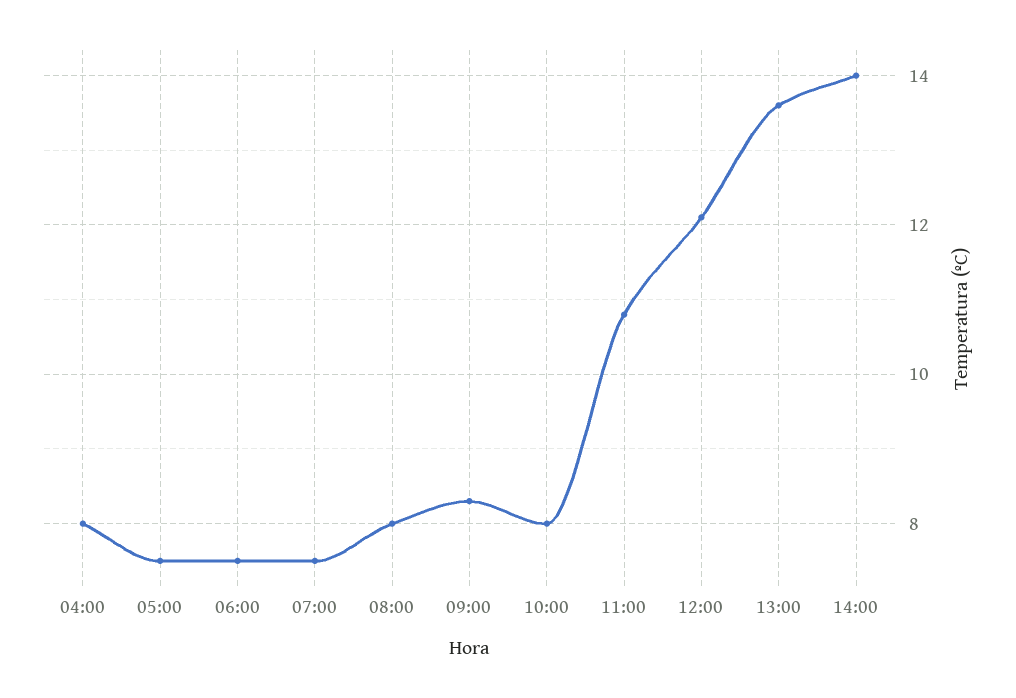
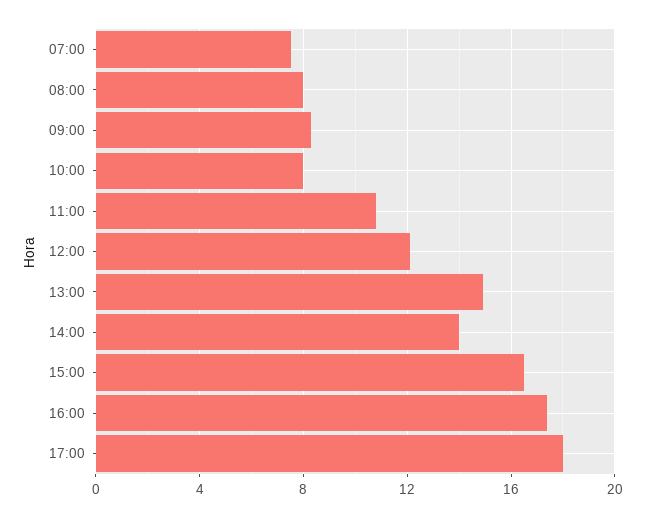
04:00: 8 -> none
05:00: 7.5 -> none
06:00: 7.5 -> none
13:00: 13.5 -> 15
15:00: none -> 16.5
16:00: none -> 17.5
17:00: none -> 18

